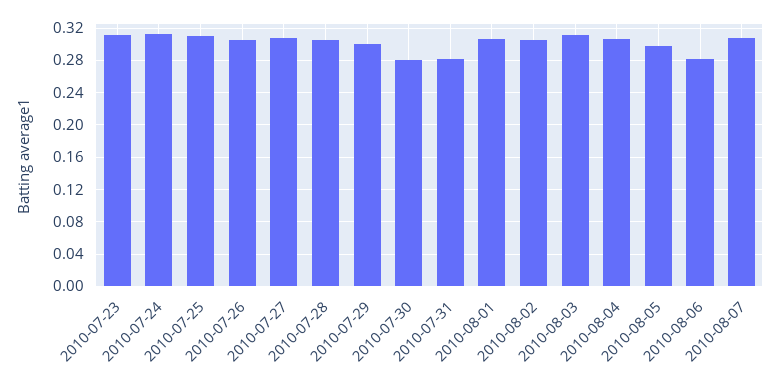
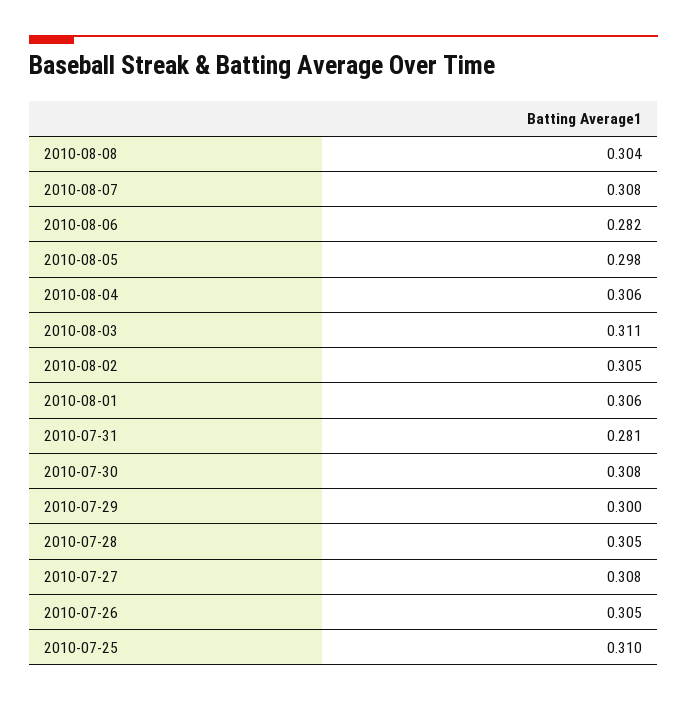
2010-07-23: 0.31 -> none
2010-07-24: 0.31 -> none
2010-07-30: 0.28 -> 0.308
2010-08-08: none -> 0.304

